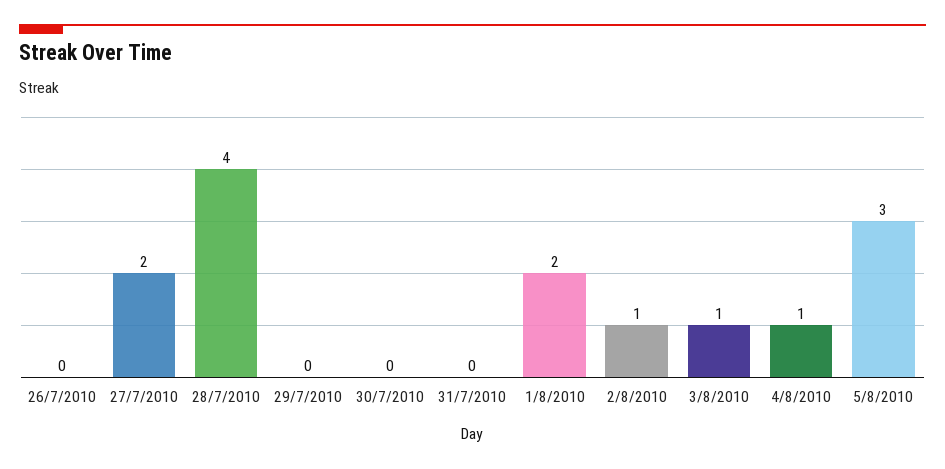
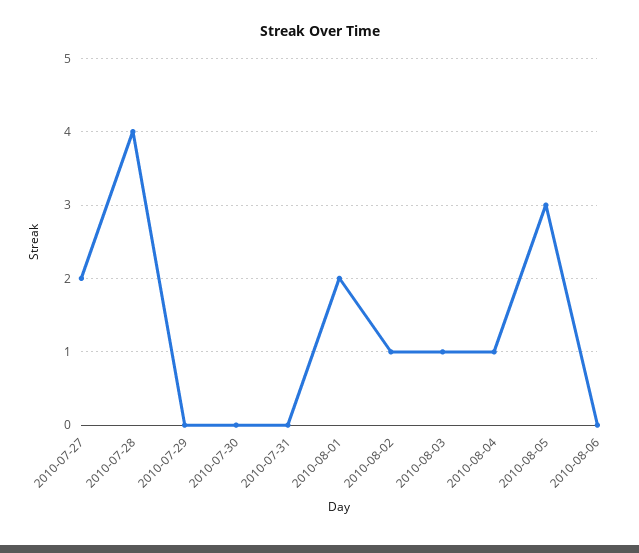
26/7/2010: 0 -> none
2010-08-06: none -> 0

